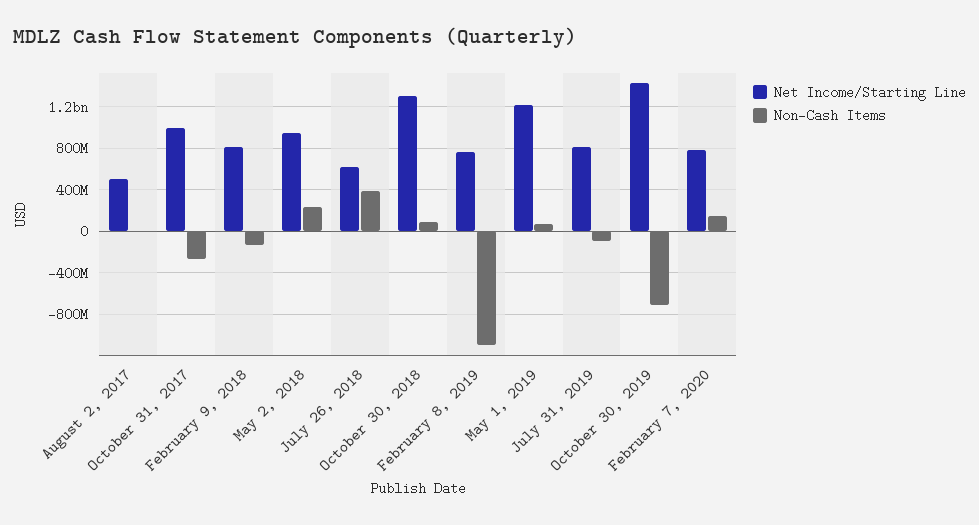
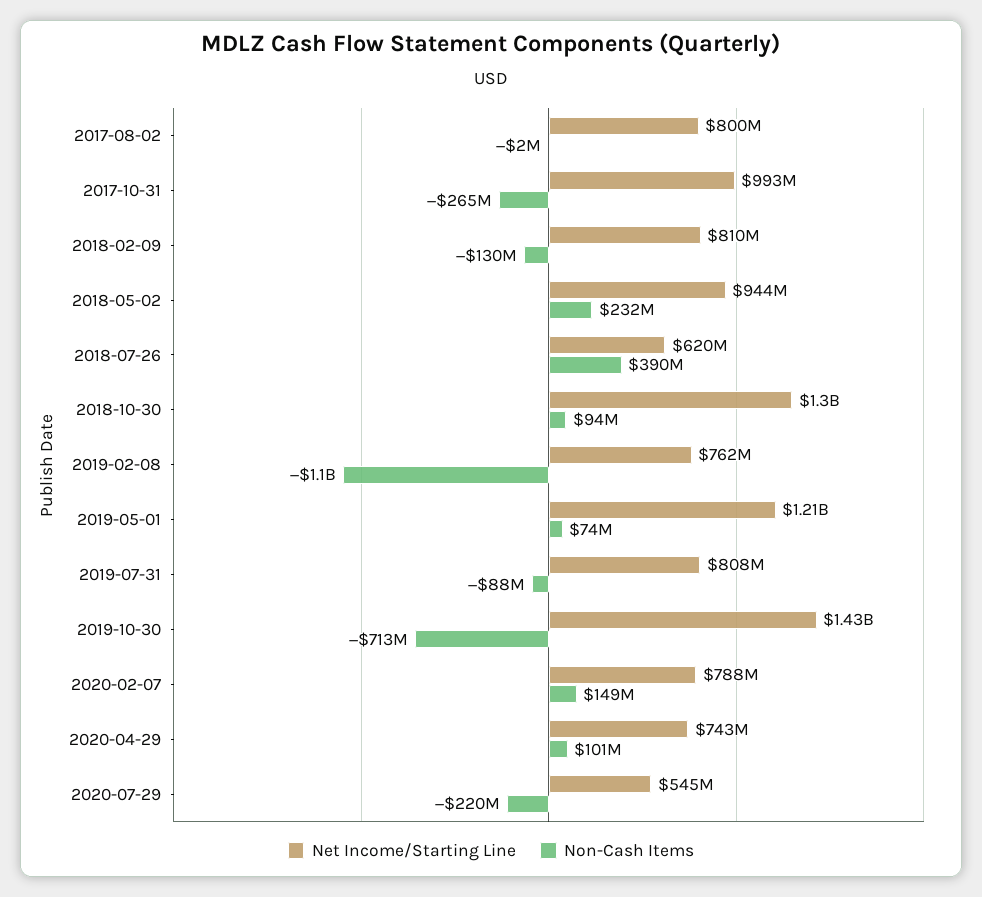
Net Income/Starting Line, August 2, 2017: 500000000 -> 800000000
Net Income/Starting Line, 2020-04-29: none -> 743000000
Non-Cash Items, 2020-04-29: none -> 101000000
Net Income/Starting Line, 2020-07-29: none -> 545000000
Non-Cash Items, 2020-07-29: none -> -220000000

